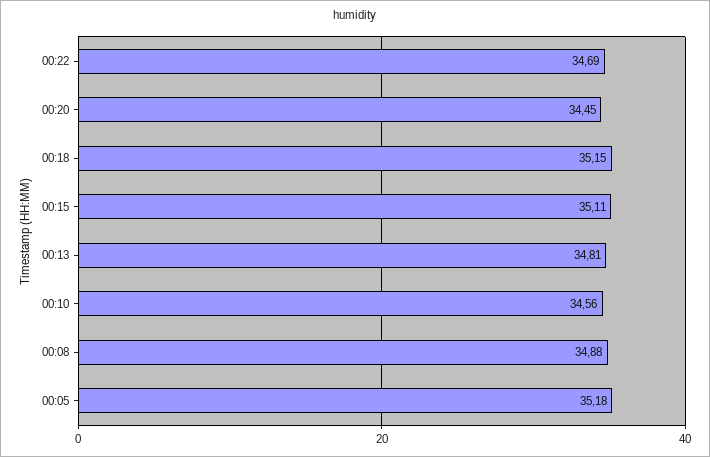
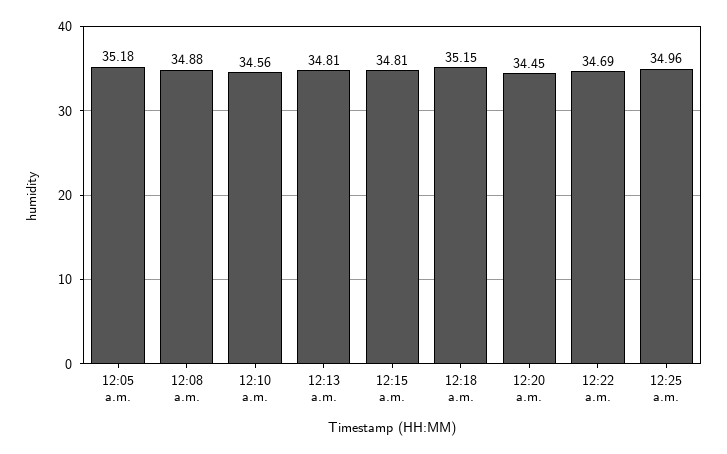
00:15: 35.11 -> 34.81
12:25 a.m.: none -> 34.96

